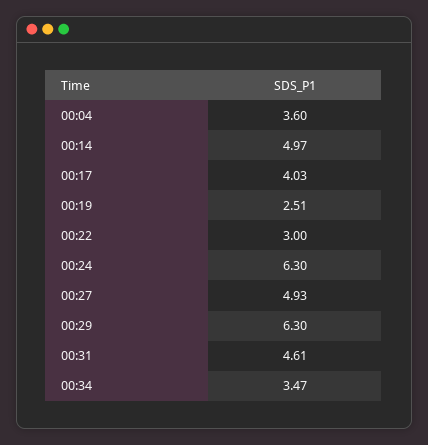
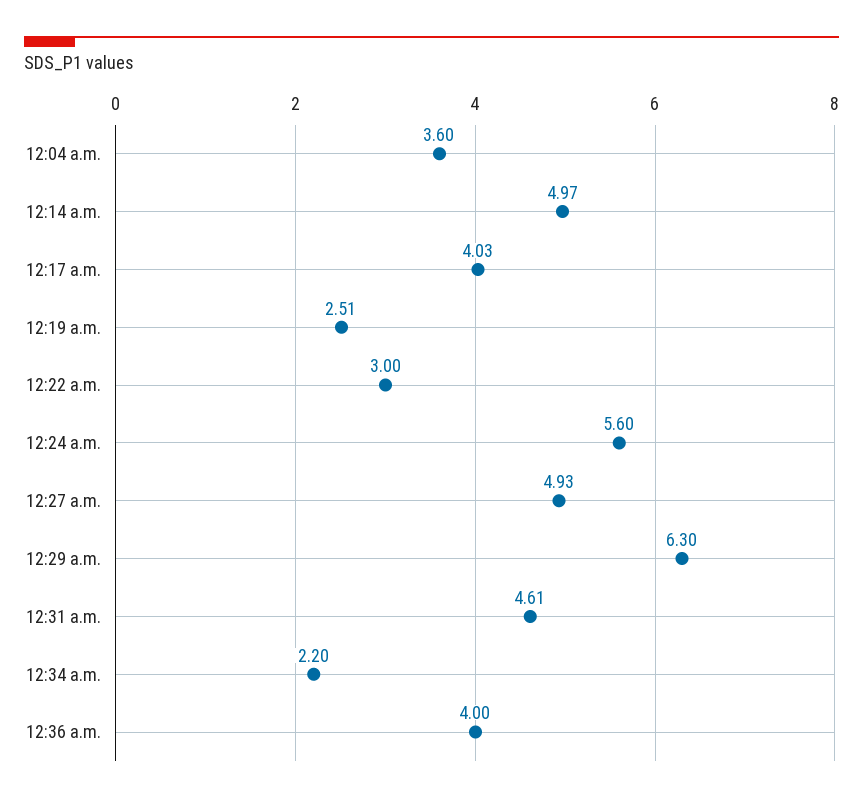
00:24: 6.3 -> 5.6
00:34: 3.47 -> 2.2
12:36 a.m.: none -> 4

